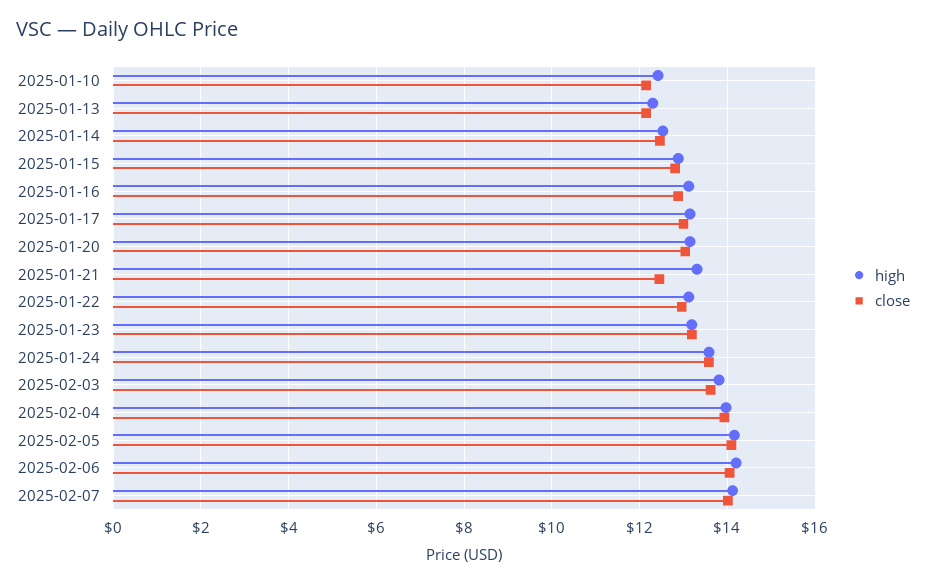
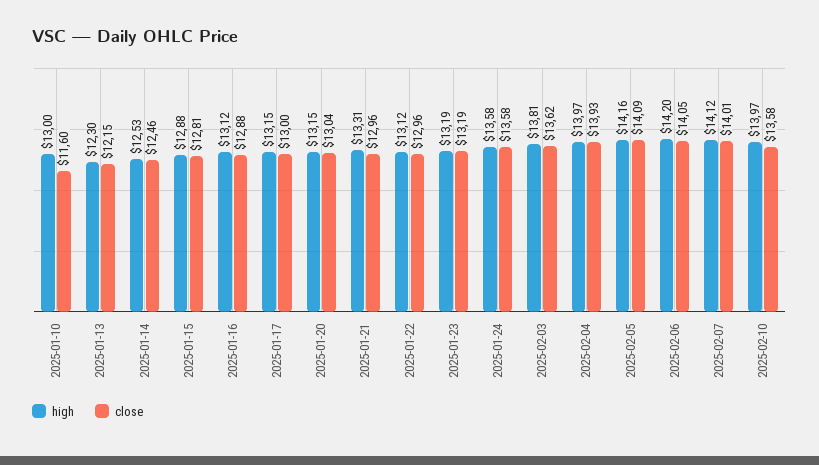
high, 2025-01-10: 12.4 -> 13
close, 2025-01-10: 12.2 -> 11.6
close, 2025-01-21: 12.4 -> 12.96
high, 2025-02-10: none -> 13.97
close, 2025-02-10: none -> 13.58

